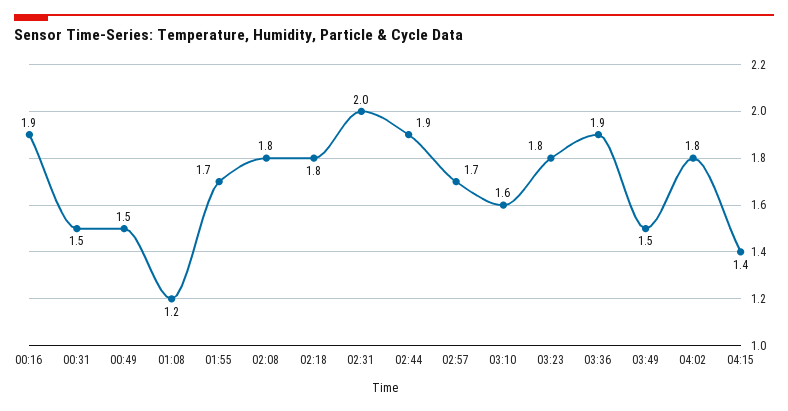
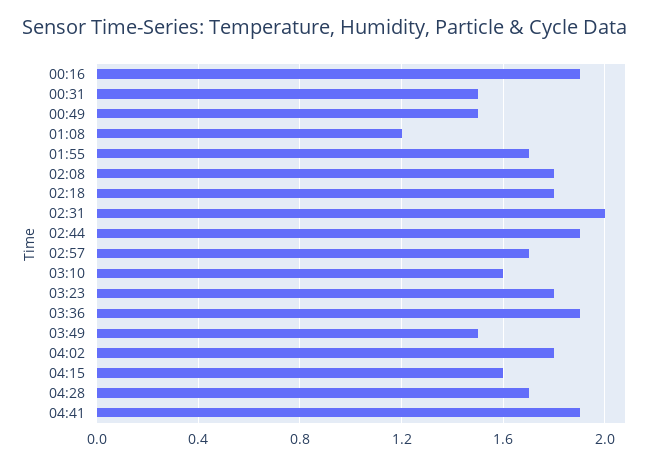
04:15: 1.4 -> 1.6
04:28: none -> 1.7
04:41: none -> 1.9

